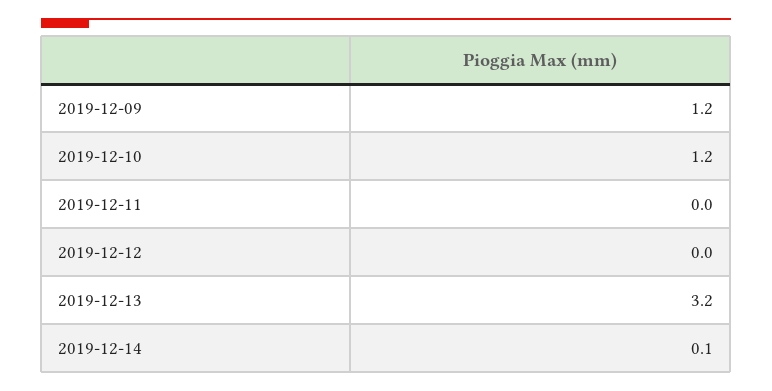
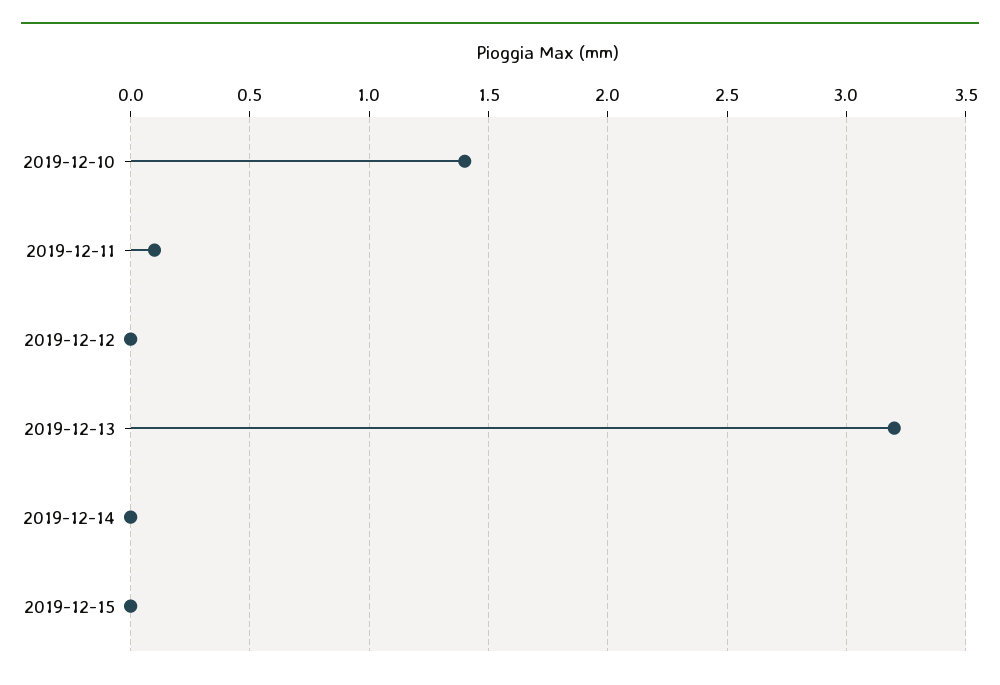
2019-12-09: 1.2 -> none
2019-12-10: 1.2 -> 1.4
2019-12-11: 0 -> 0.1
2019-12-14: 0.1 -> 0
2019-12-15: none -> 0

